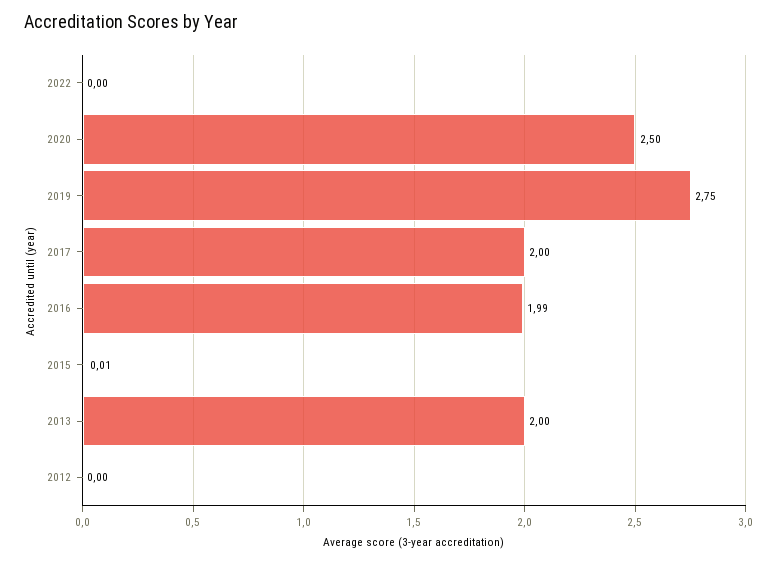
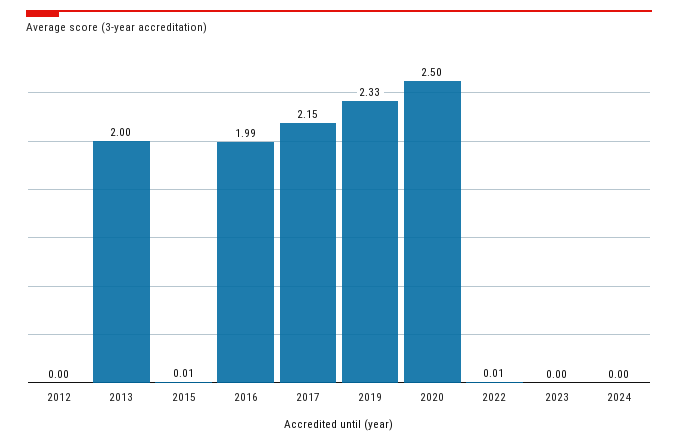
2022: 0 -> 0.01
2019: 2.75 -> 2.33
2017: 2 -> 2.15
2023: none -> 0
2024: none -> 0

